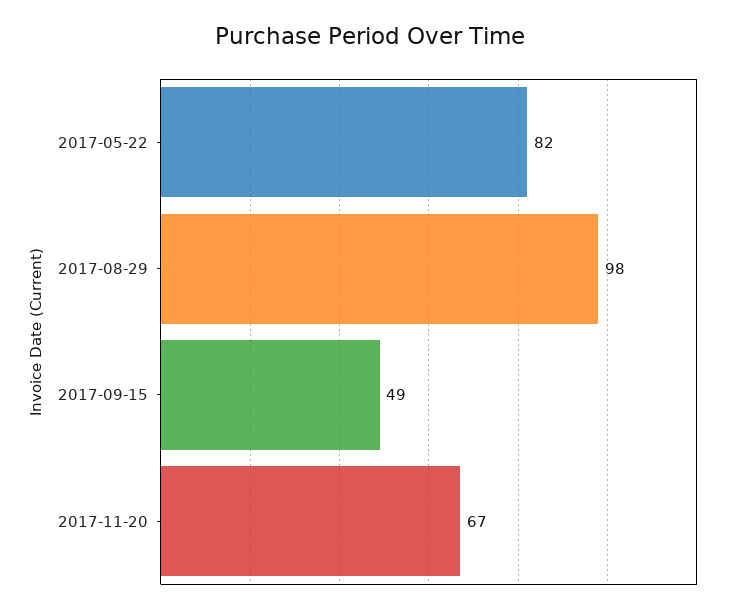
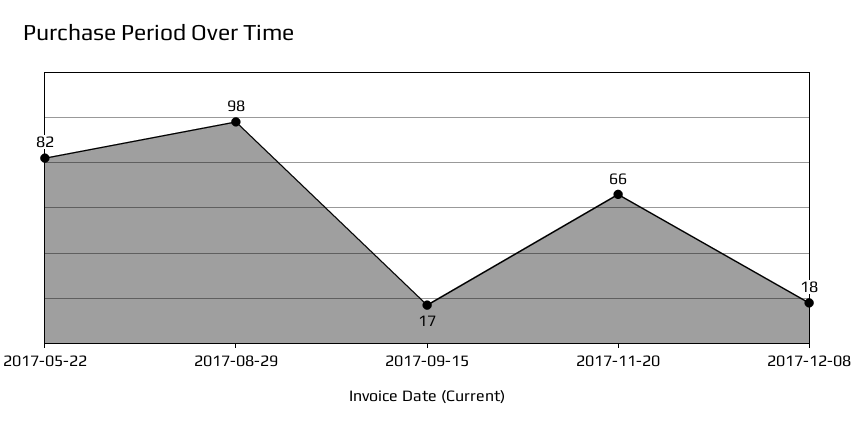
2017-09-15: 49 -> 17
2017-11-20: 67 -> 66
2017-12-08: none -> 18

